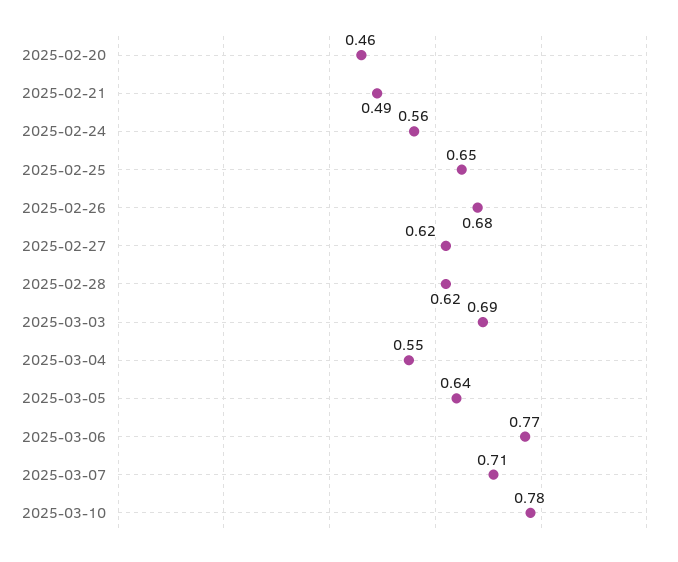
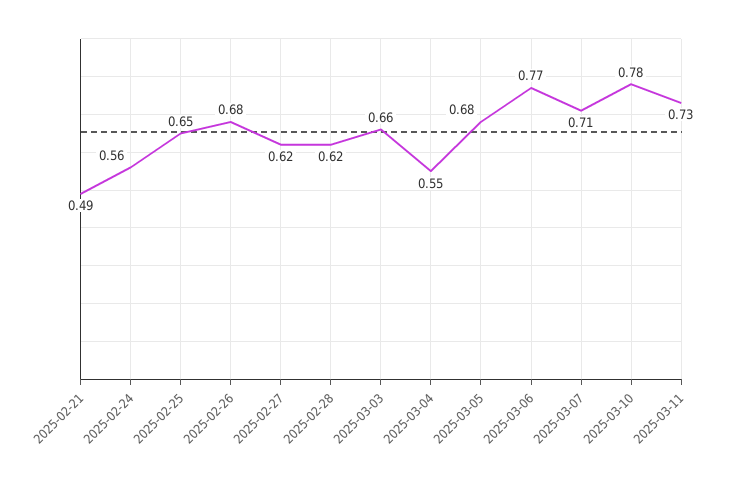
2025-02-20: 0.46 -> none
2025-03-03: 0.69 -> 0.66
2025-03-05: 0.64 -> 0.68
2025-03-11: none -> 0.73

